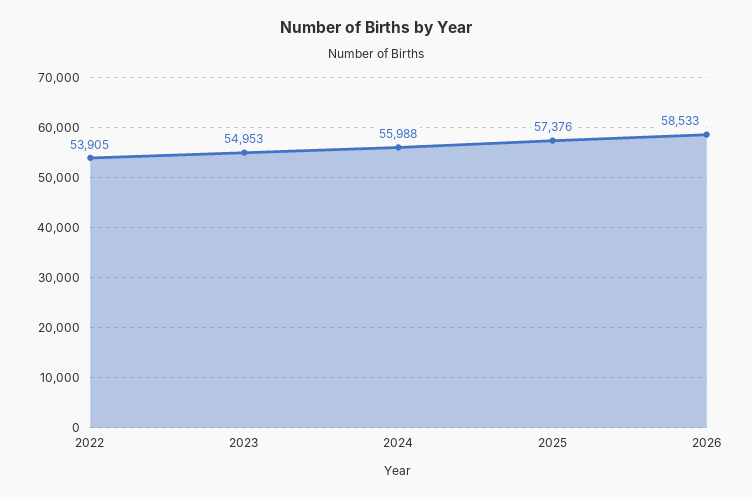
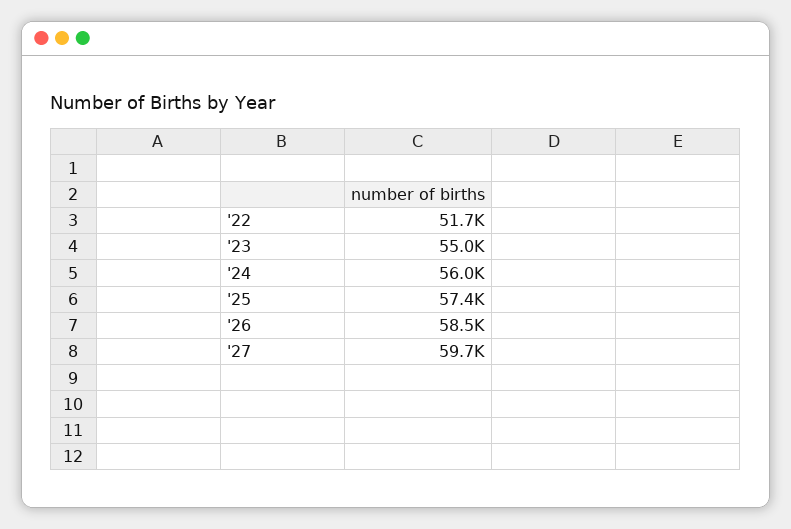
2022: 53905 -> 51700
'27: none -> 59700

